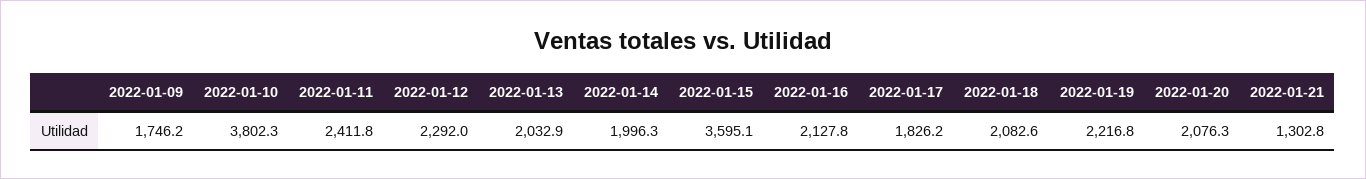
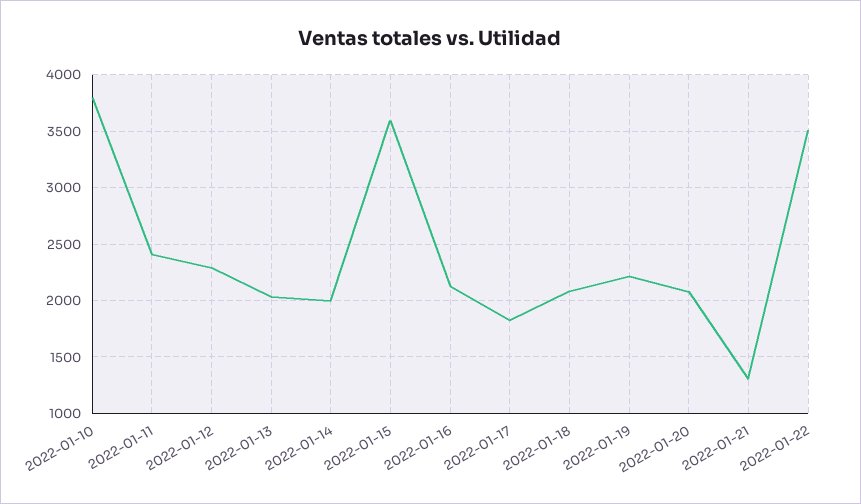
2022-01-09: 1746.2 -> none
2022-01-22: none -> 3500

